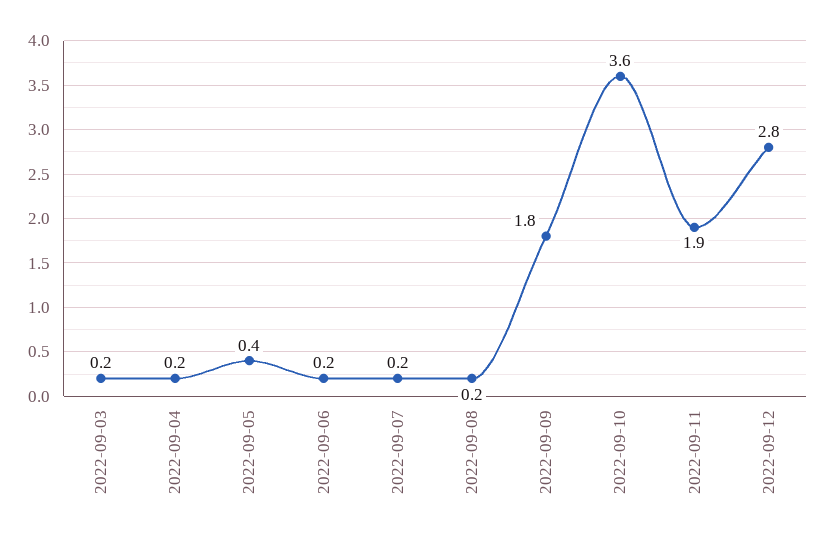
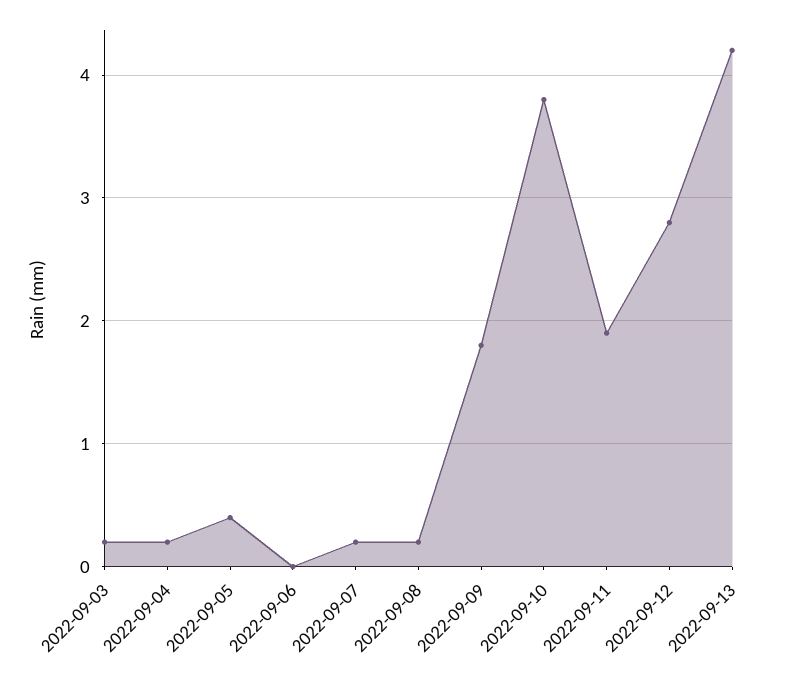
2022-09-06: 0.2 -> 0
2022-09-10: 3.6 -> 3.8
2022-09-13: none -> 4.2

